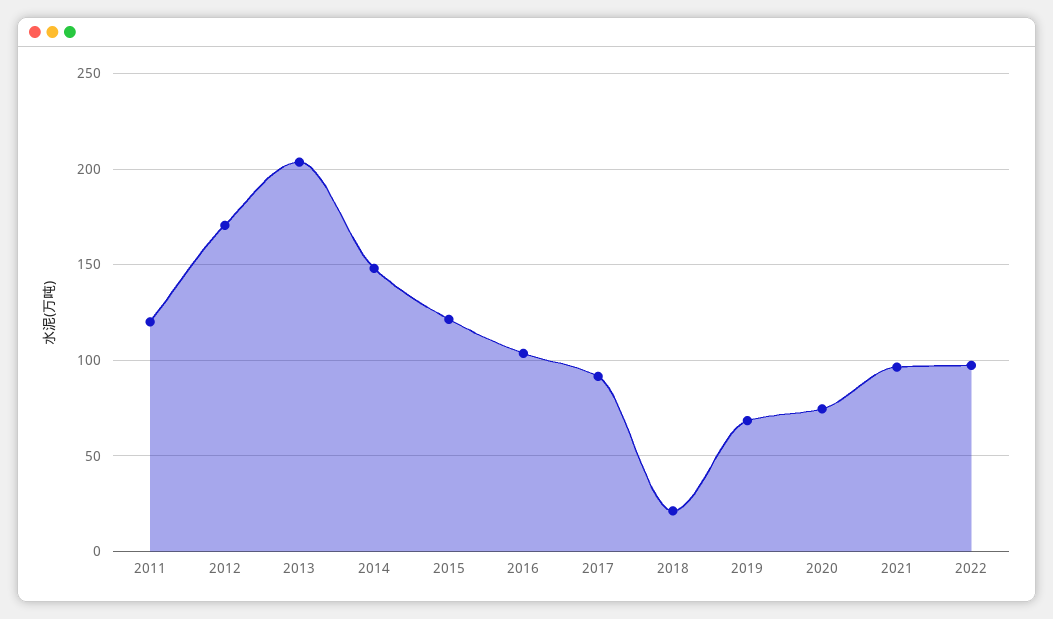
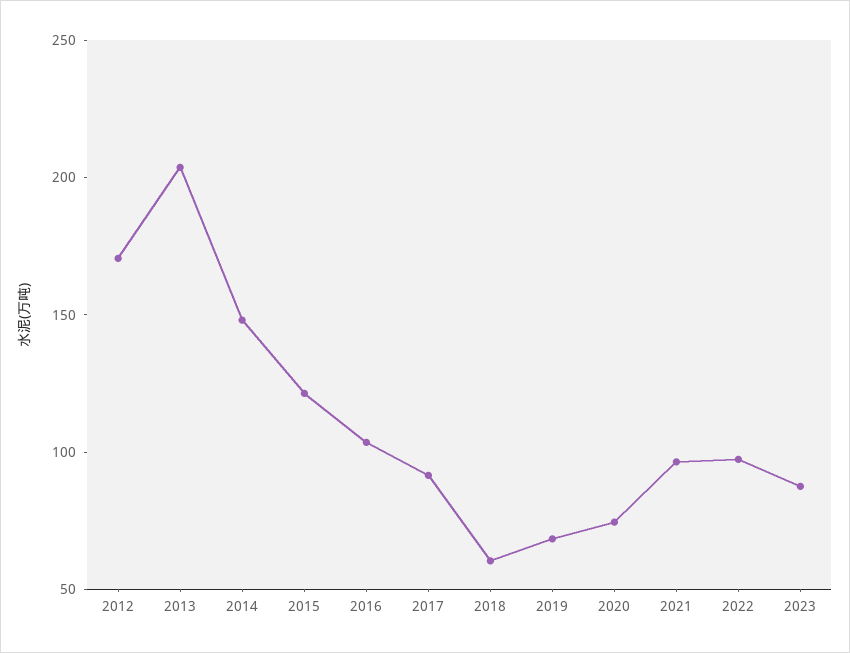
2011: 120 -> none
2018: 20 -> 60
2023: none -> 90

